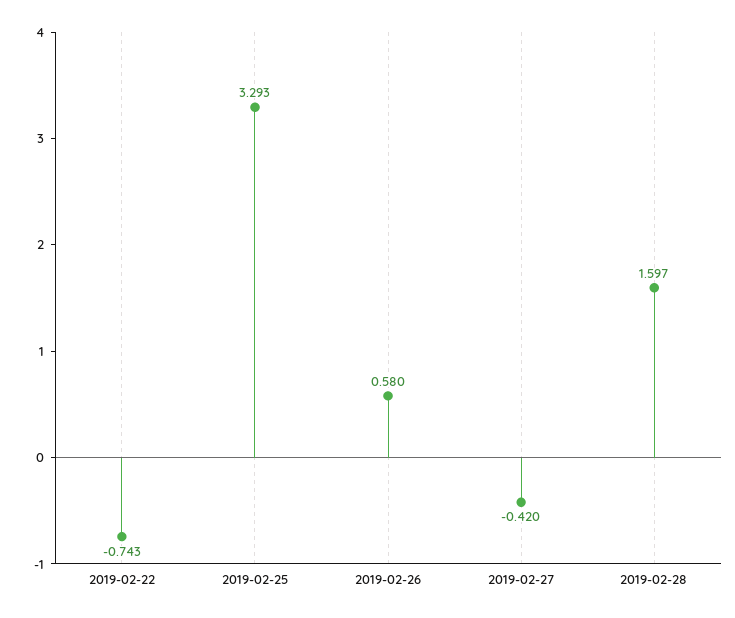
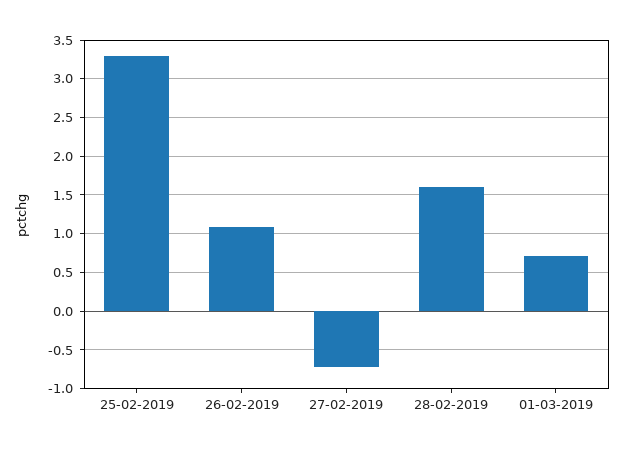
2019-02-22: -0.743 -> none
2019-02-26: 0.58 -> 1.1
2019-02-27: -0.42 -> -0.7
01-03-2019: none -> 0.7

